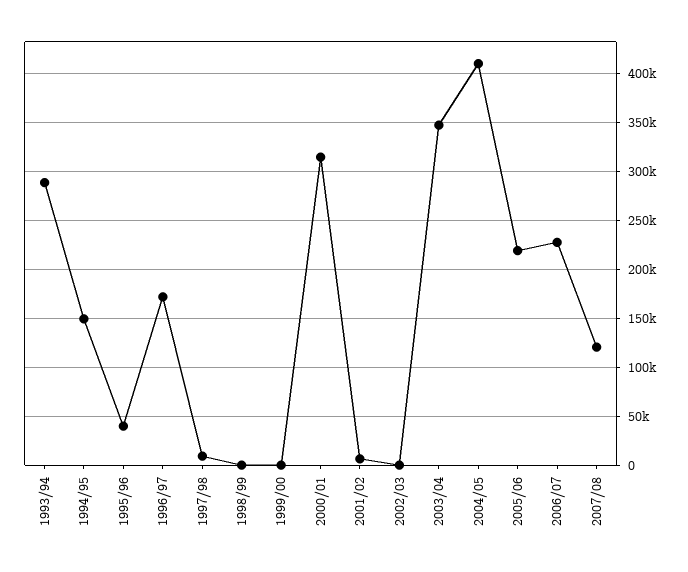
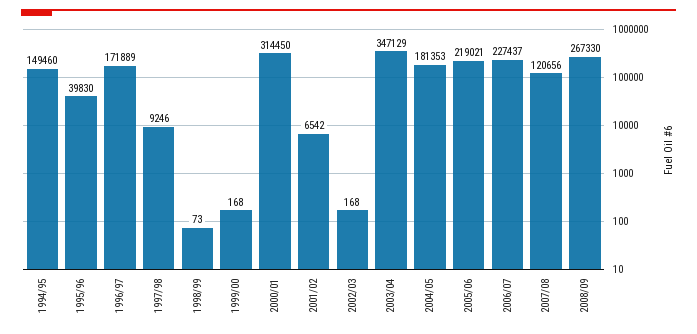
1993/94: 290000 -> none
2004/05: 410000 -> 181353
2008/09: none -> 267330

